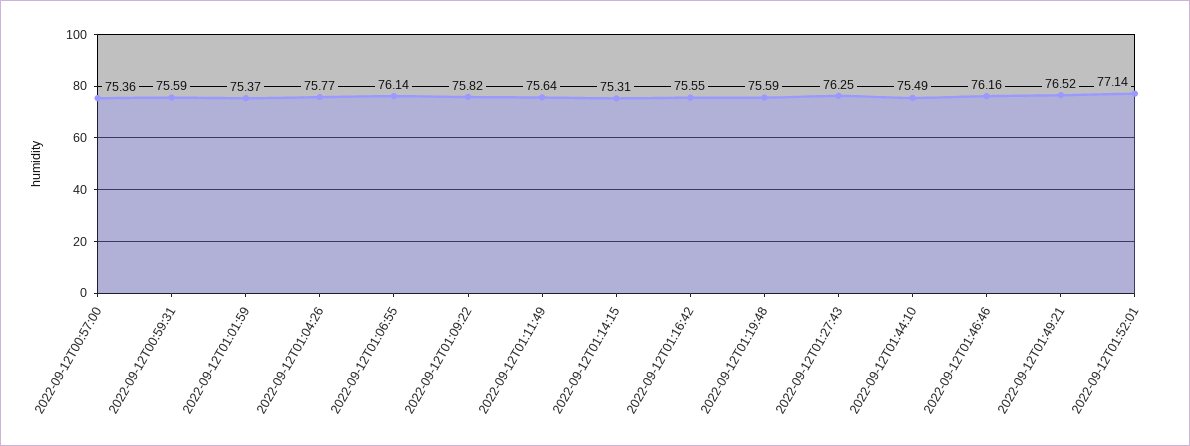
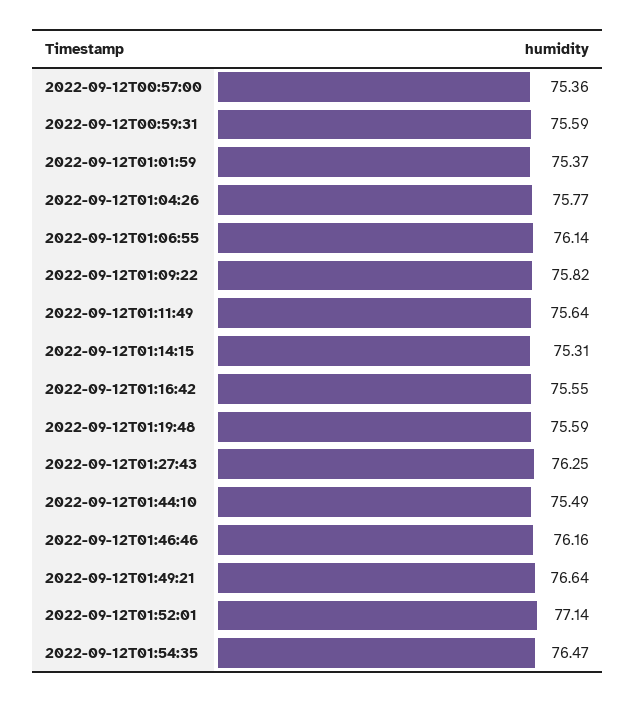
2022-09-12T01:49:21: 76.52 -> 76.64
2022-09-12T01:54:35: none -> 76.47

